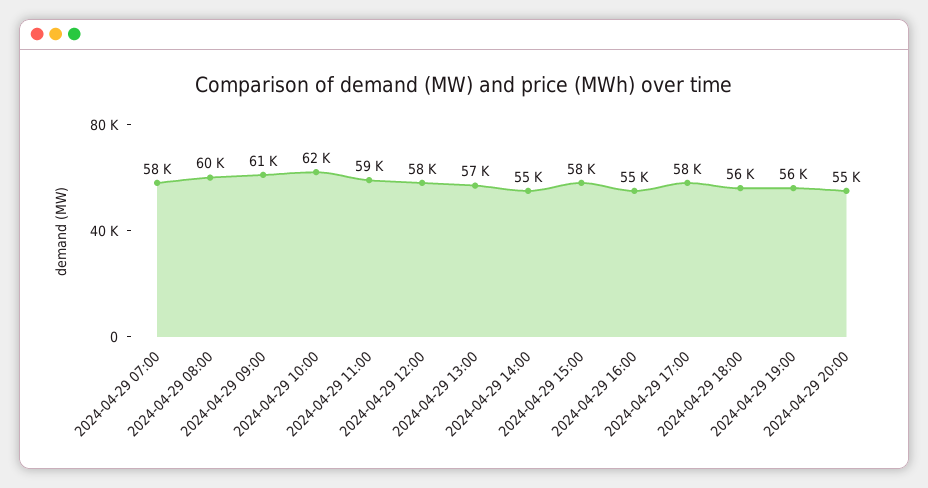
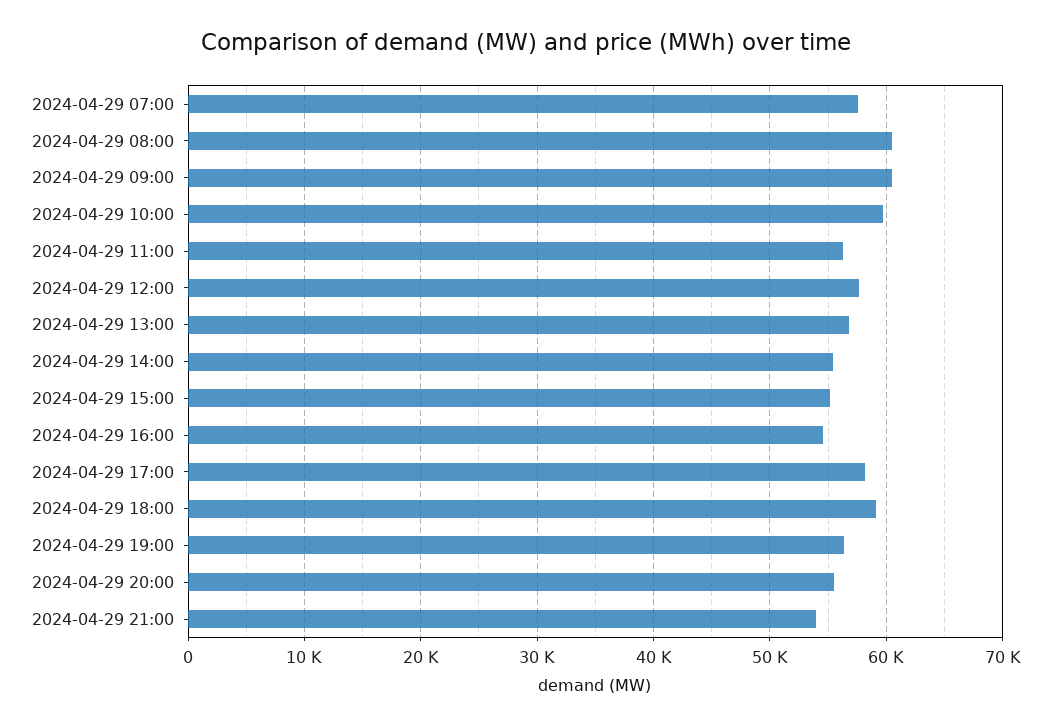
2024-04-29 10:00: 62000 -> 60000
2024-04-29 11:00: 59000 -> 56000
2024-04-29 15:00: 58000 -> 55000
2024-04-29 18:00: 56000 -> 59000
2024-04-29 21:00: none -> 54000

